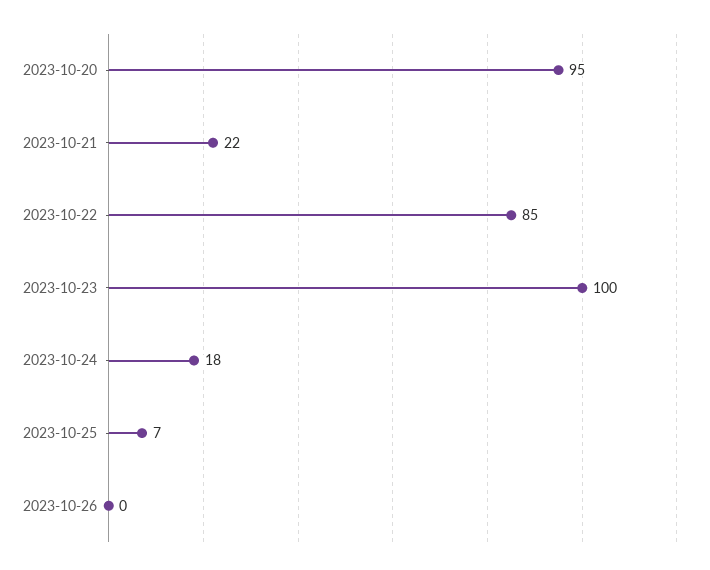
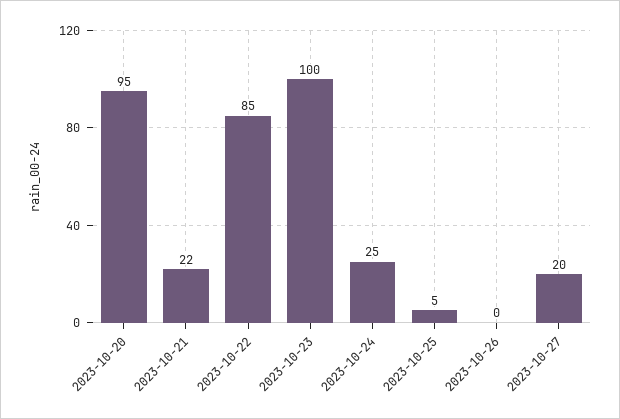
2023-10-24: 18 -> 25
2023-10-25: 7 -> 5
2023-10-27: none -> 20

